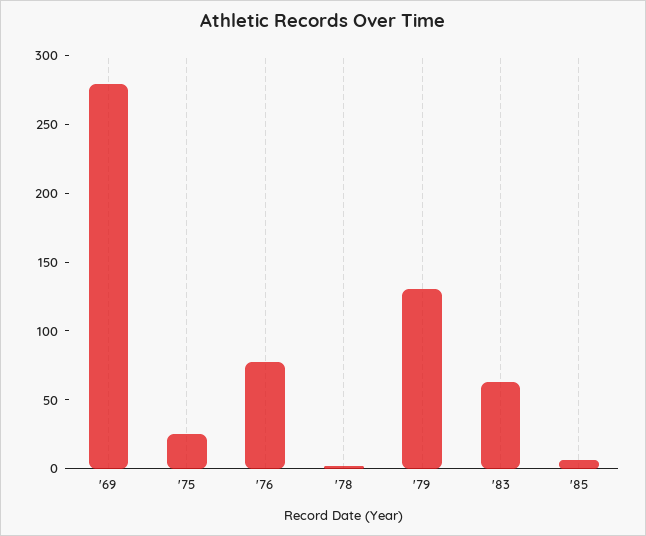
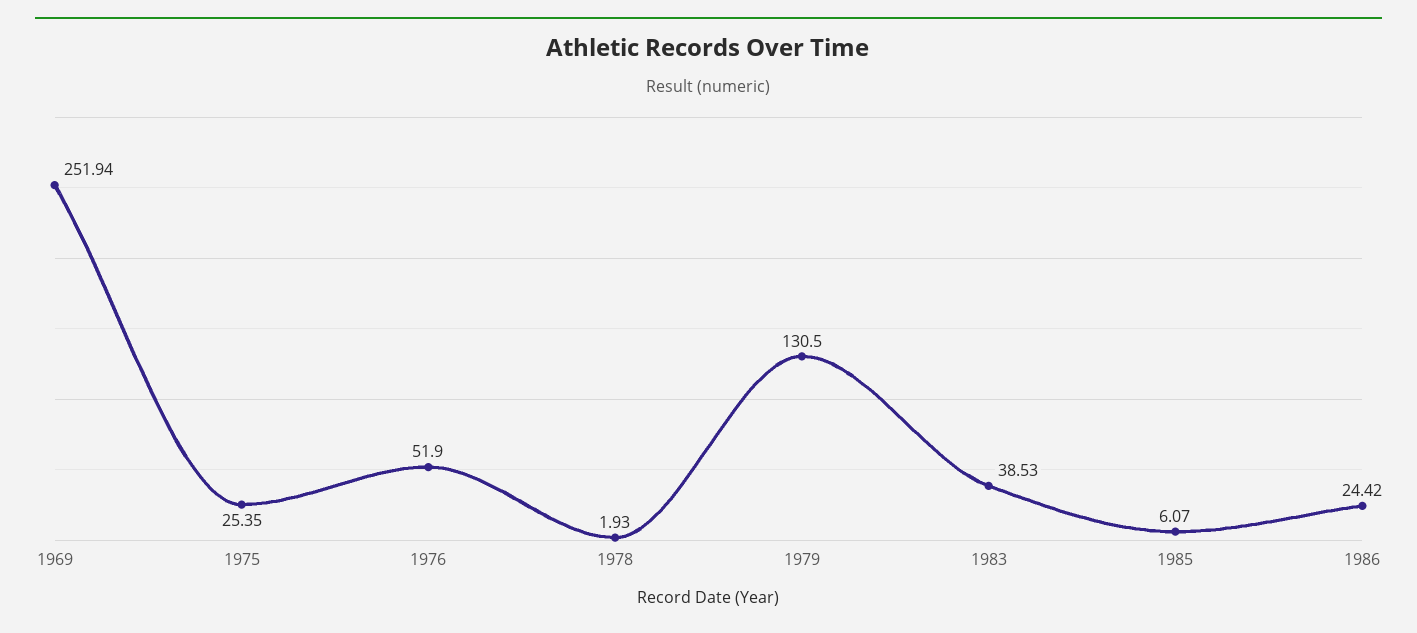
'69: 280 -> 251.94
'76: 80 -> 51.9
'83: 60 -> 38.53
1986: none -> 24.42

